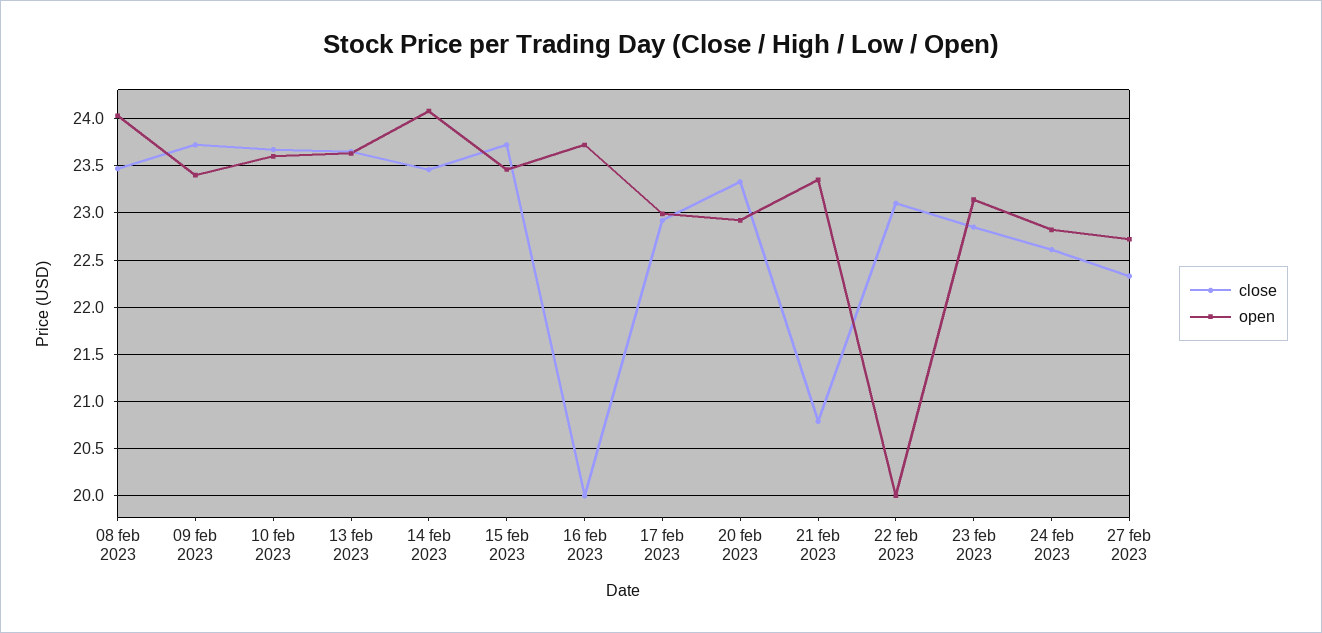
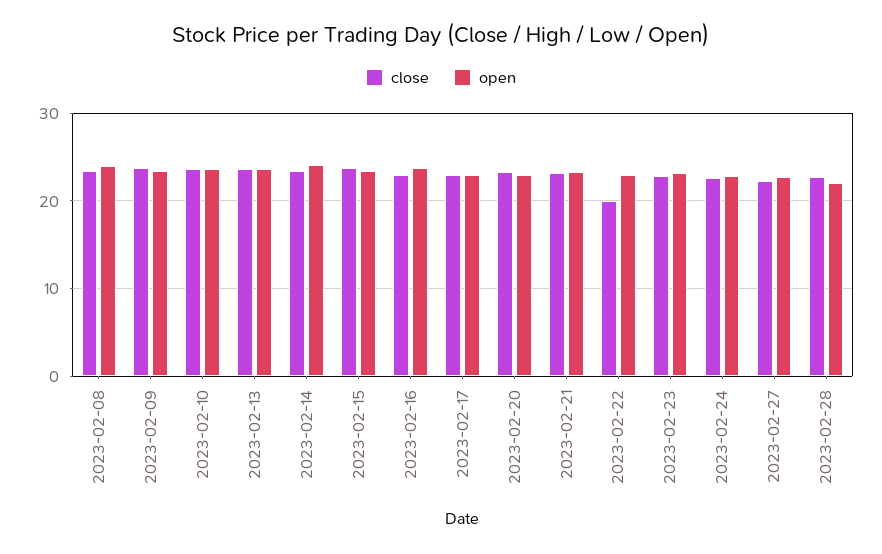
close, 16 feb 2023: 20 -> 23
close, 21 feb 2023: 20.8 -> 23
close, 22 feb 2023: 23.1 -> 20
open, 22 feb 2023: 20 -> 23
close, 2023-02-28: none -> 23
open, 2023-02-28: none -> 22

